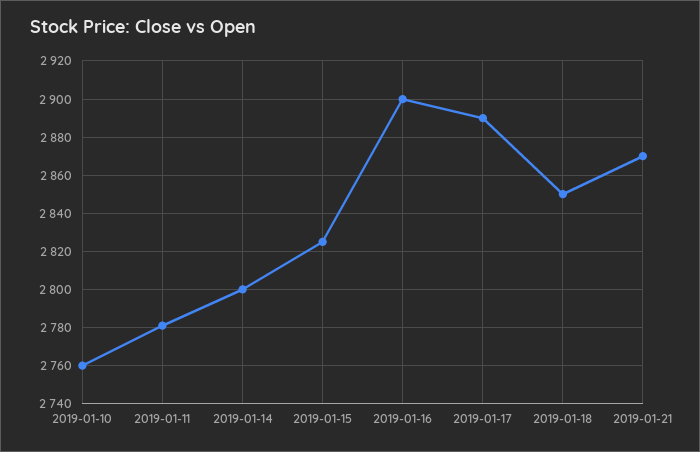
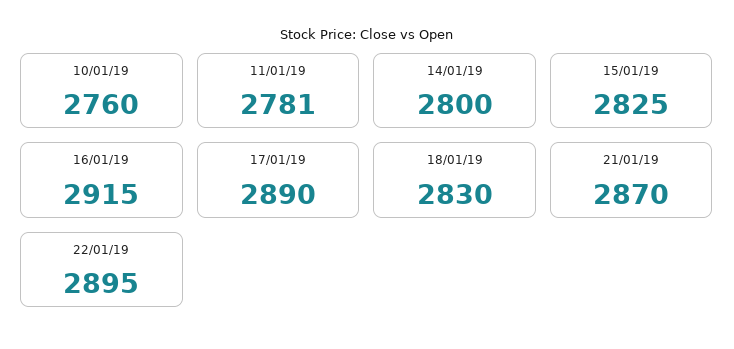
2019-01-16: 2900 -> 2915
2019-01-18: 2850 -> 2830
22/01/19: none -> 2895

